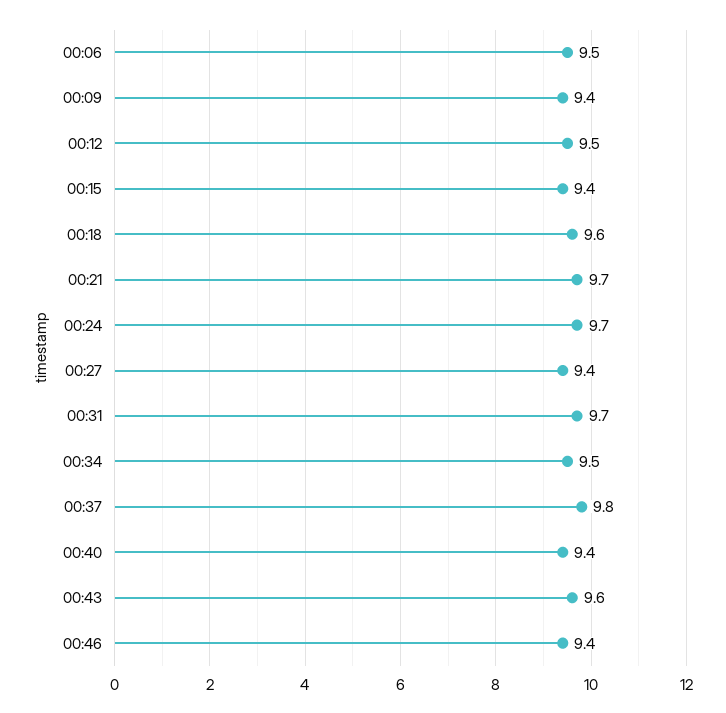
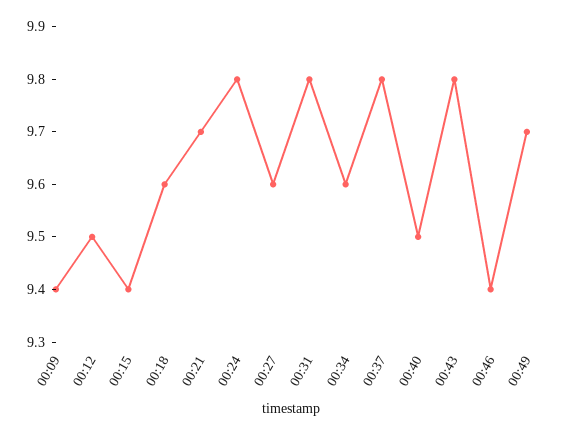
00:06: 9.5 -> none
00:24: 9.7 -> 9.8
00:27: 9.4 -> 9.6
00:31: 9.7 -> 9.8
00:34: 9.5 -> 9.6
00:40: 9.4 -> 9.5
00:43: 9.6 -> 9.8
00:49: none -> 9.7

